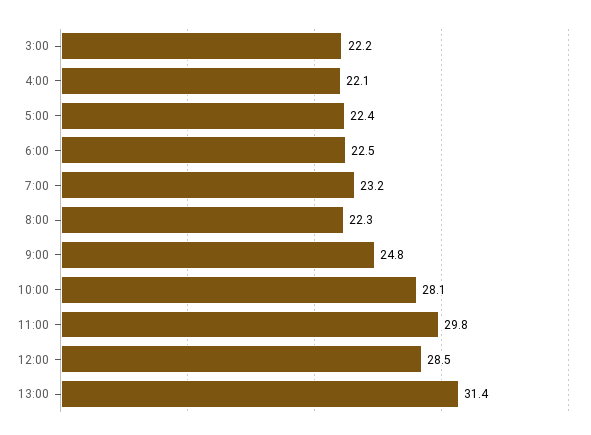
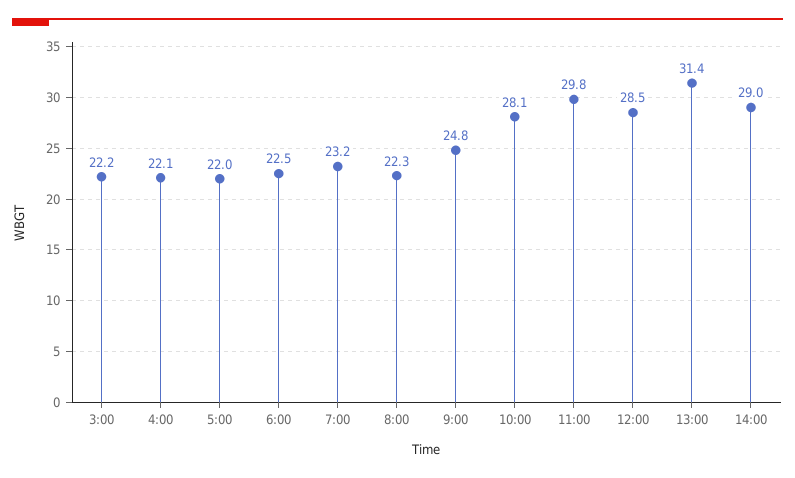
5:00: 22.4 -> 22
14:00: none -> 29

